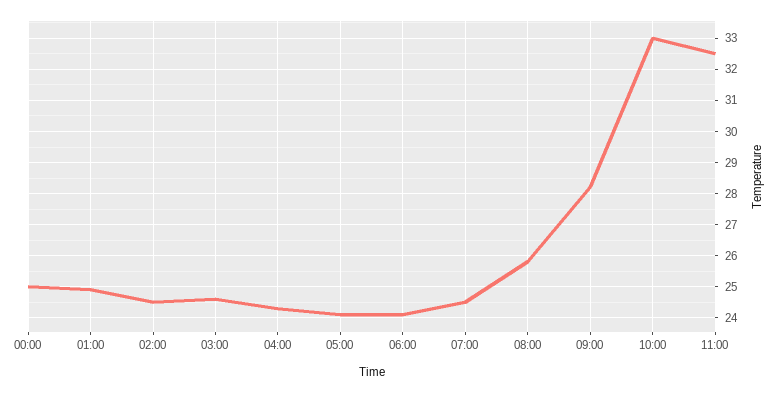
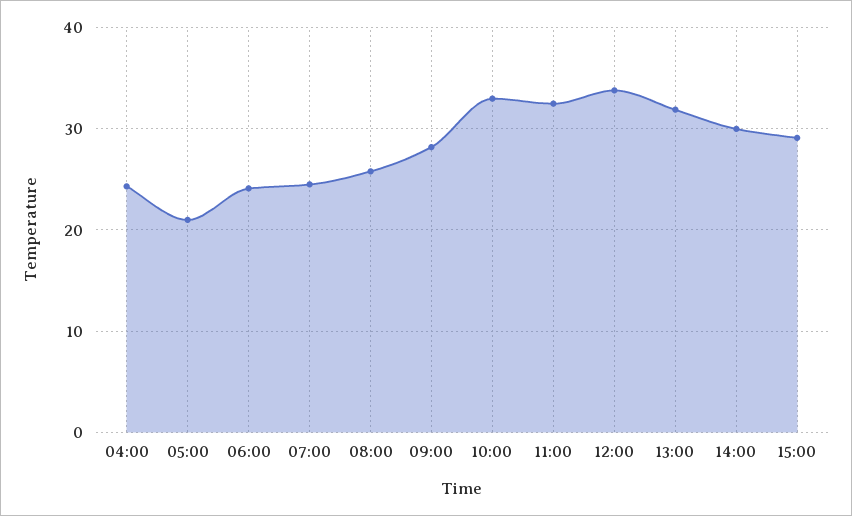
00:00: 25 -> none
01:00: 25 -> none
02:00: 24.5 -> none
03:00: 24.5 -> none
05:00: 24 -> 21
12:00: none -> 34
13:00: none -> 32
14:00: none -> 30
15:00: none -> 29

